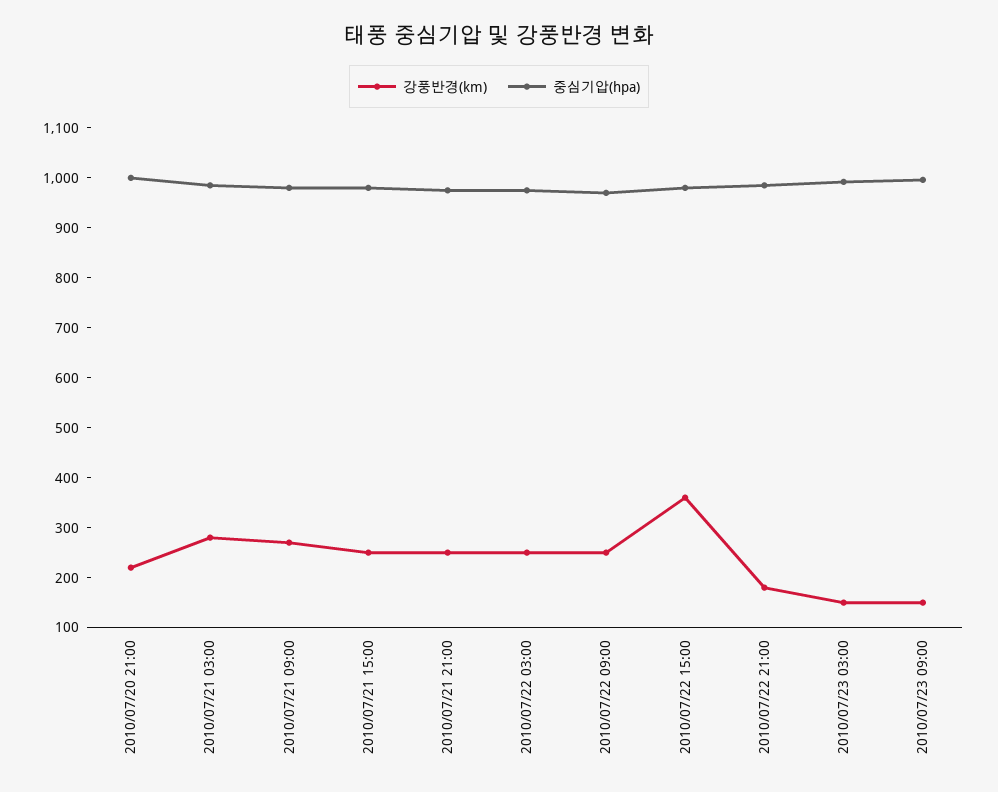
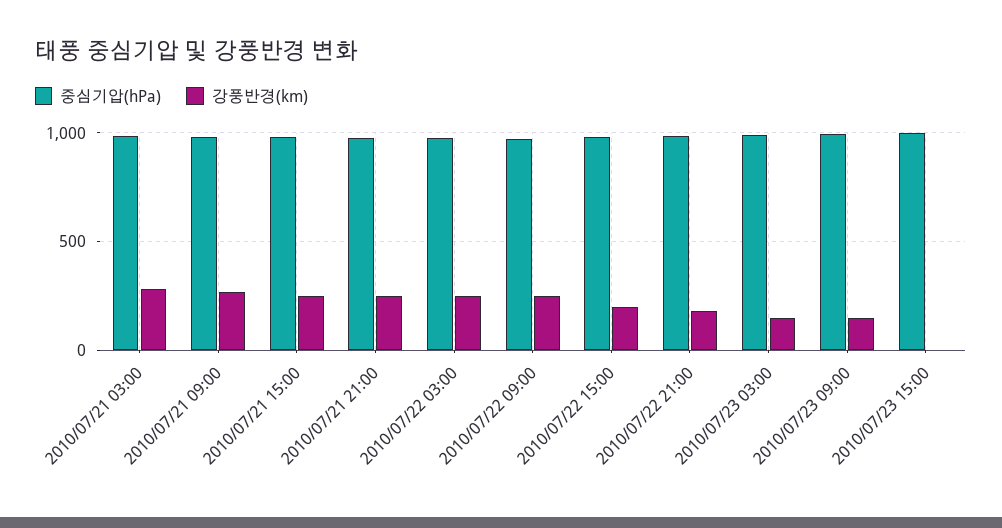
강풍반경(km), 2010/07/20 21:00: 220 -> none
중심기압(hpa), 2010/07/20 21:00: 1000 -> none
강풍반경(km), 2010/07/22 15:00: 360 -> 200
중심기압(hpa), 2010/07/23 15:00: none -> 1000
강풍반경(km), 2010/07/23 15:00: none -> 0

